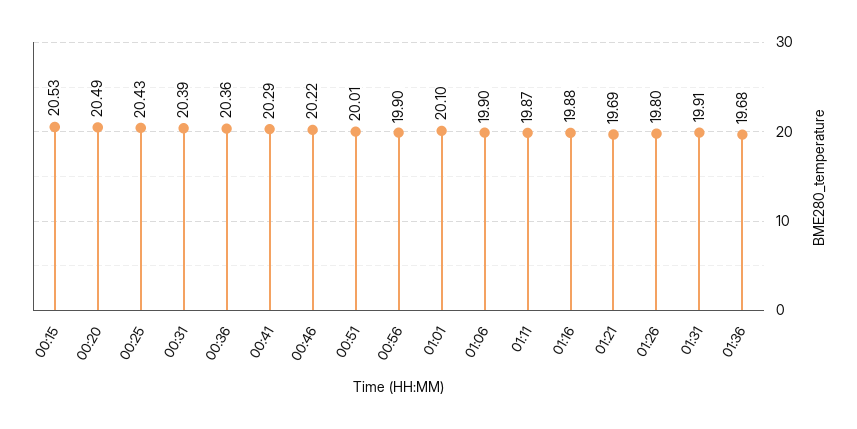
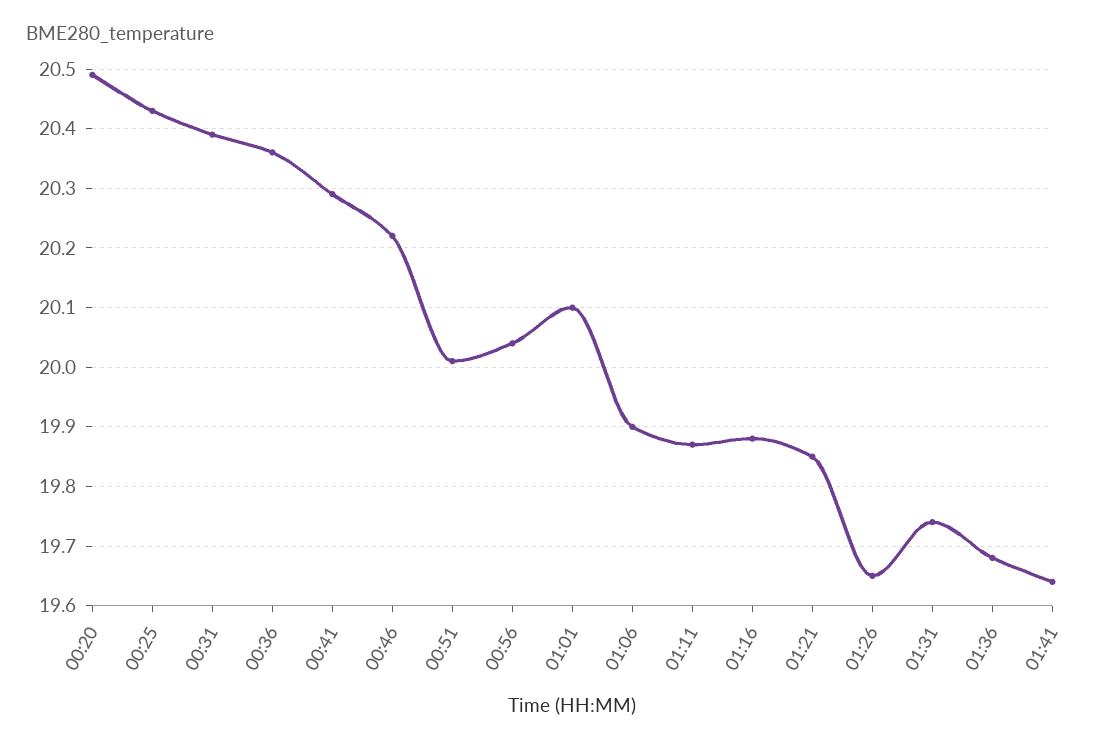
00:15: 20.53 -> none
00:56: 19.9 -> 20.05
01:21: 19.69 -> 19.85
01:26: 19.8 -> 19.65
01:31: 19.91 -> 19.75
01:41: none -> 19.65

